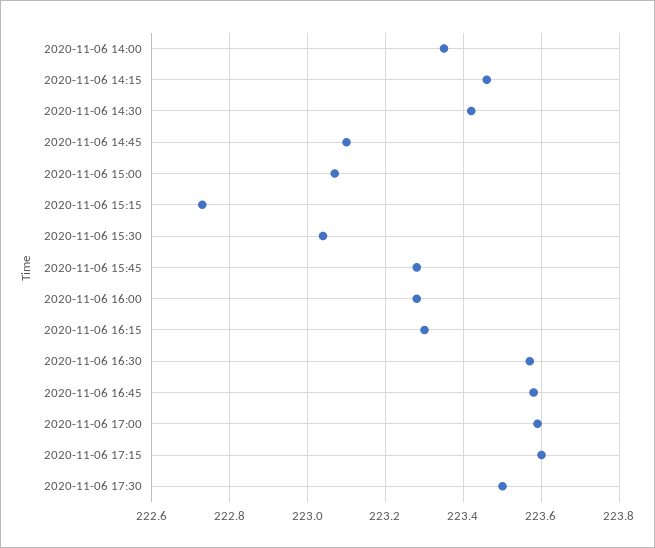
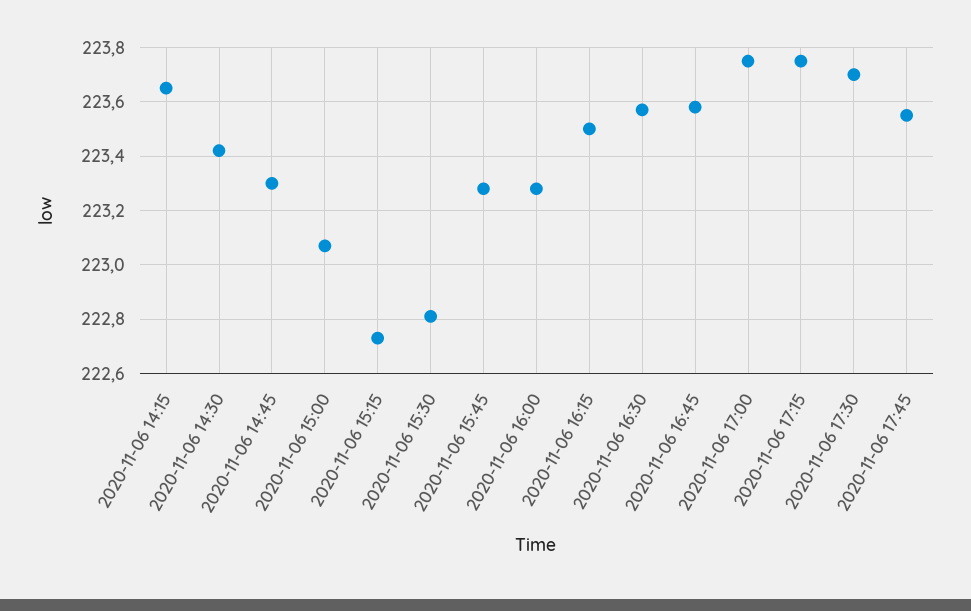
2020-11-06 14:00: 223.35 -> none
2020-11-06 14:15: 223.45 -> 223.65
2020-11-06 14:45: 223.1 -> 223.3
2020-11-06 15:30: 223.05 -> 222.8
2020-11-06 16:15: 223.3 -> 223.5
2020-11-06 17:00: 223.6 -> 223.75
2020-11-06 17:15: 223.6 -> 223.75
2020-11-06 17:30: 223.5 -> 223.7
2020-11-06 17:45: none -> 223.55

